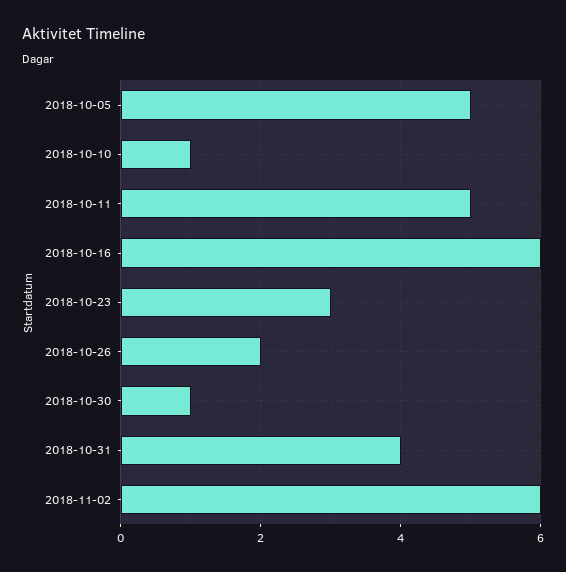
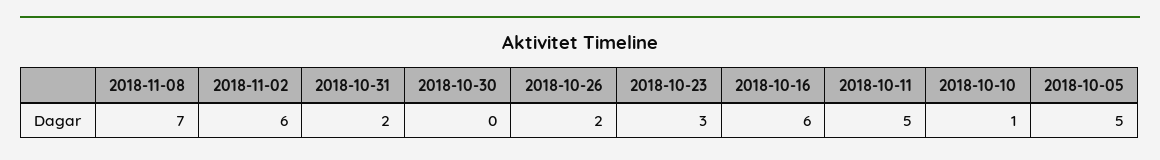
2018-10-30: 1 -> 0
2018-10-31: 4 -> 2
2018-11-08: none -> 7

